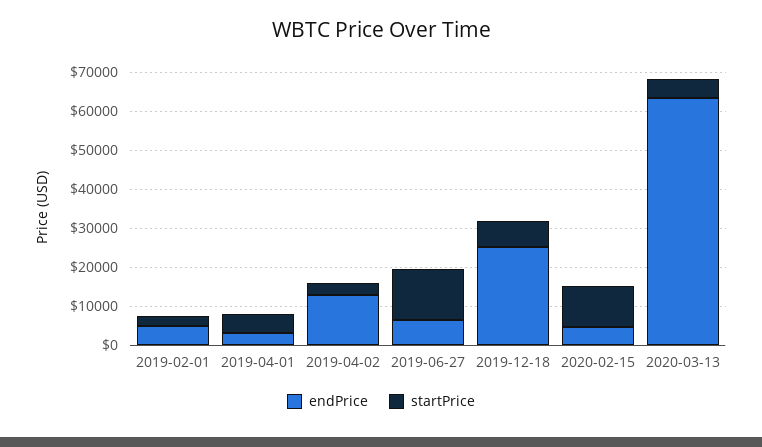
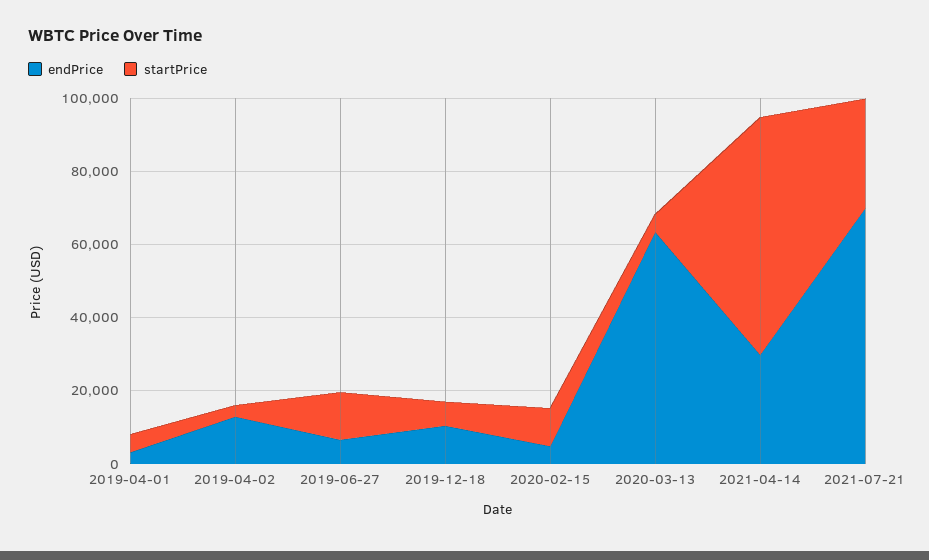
endPrice, 2019-02-01: 5000 -> none
startPrice, 2019-02-01: 2500 -> none
endPrice, 2019-12-18: 25000 -> 10000
endPrice, 2021-04-14: none -> 30000
startPrice, 2021-04-14: none -> 65000
endPrice, 2021-07-21: none -> 70000
startPrice, 2021-07-21: none -> 30000

